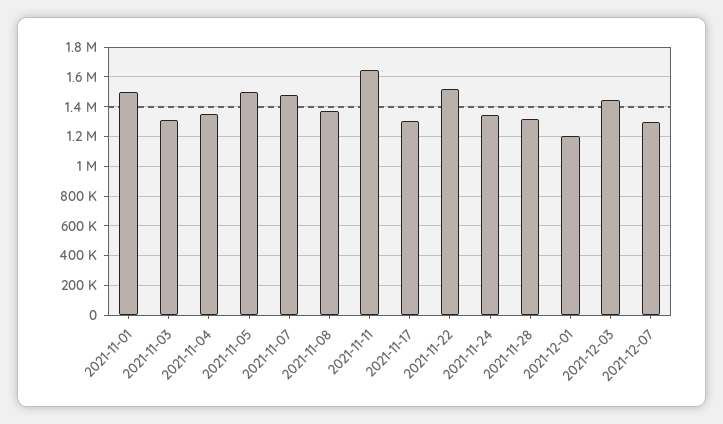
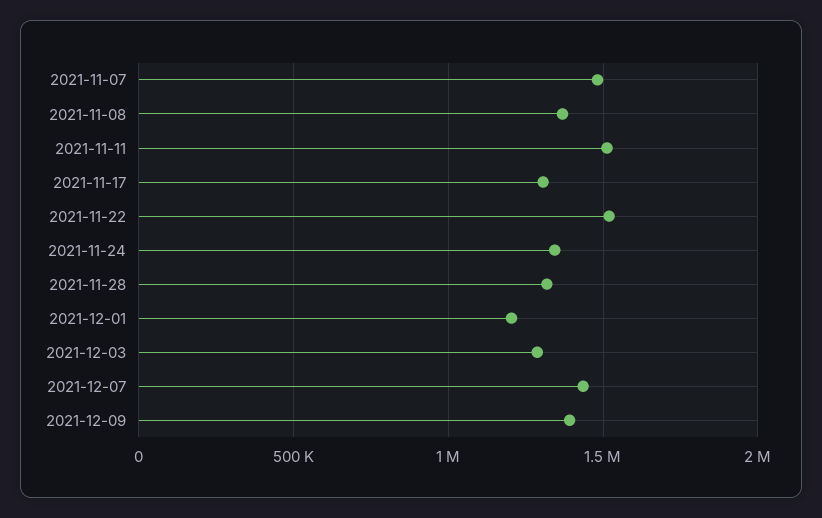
2021-11-01: 1500000 -> none
2021-11-03: 1300000 -> none
2021-11-04: 1350000 -> none
2021-11-05: 1500000 -> none
2021-11-11: 1650000 -> 1500000
2021-12-03: 1450000 -> 1300000
2021-12-07: 1300000 -> 1450000
2021-12-09: none -> 1400000

